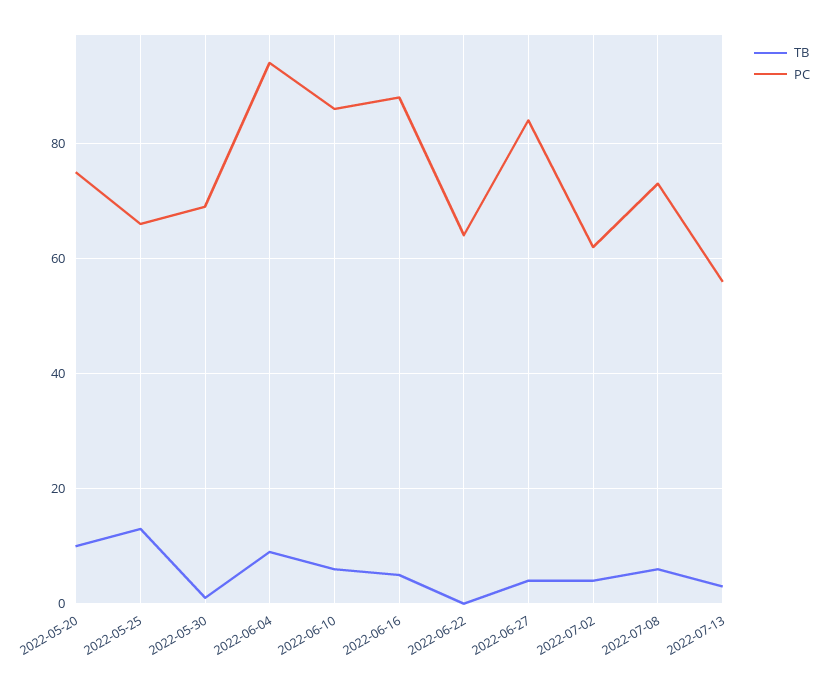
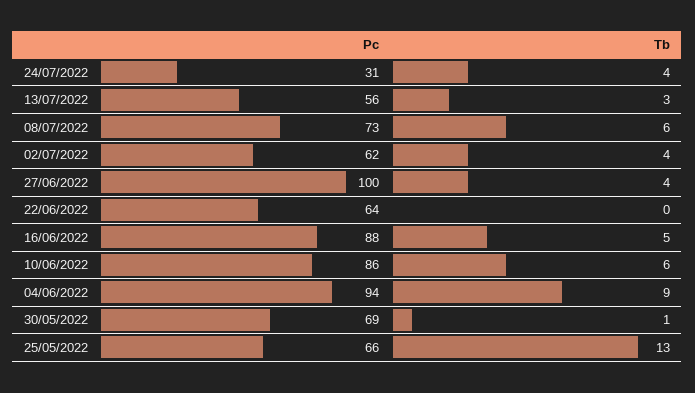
TB, 2022-05-20: 10 -> none
PC, 2022-05-20: 75 -> none
PC, 2022-06-27: 85 -> 100
PC, 24/07/2022: none -> 31
TB, 24/07/2022: none -> 4

